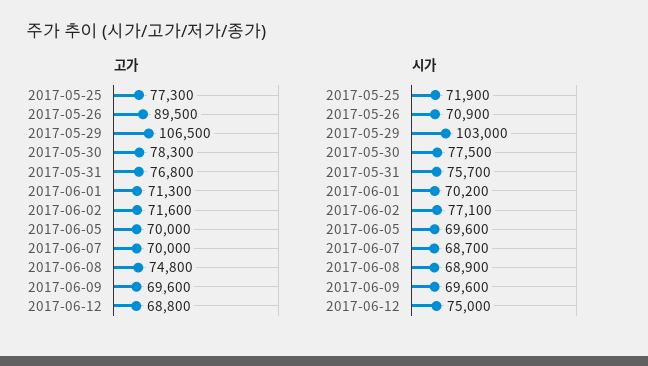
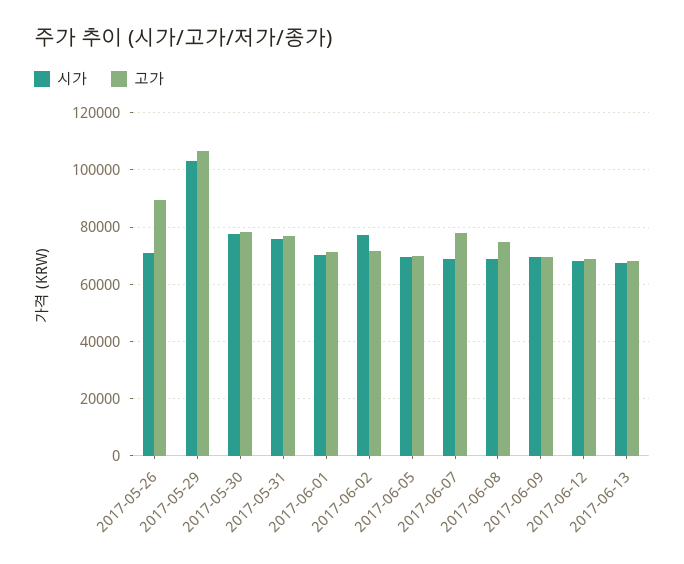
고가, 2017-05-25: 77300 -> none
고가, 2017-06-07: 70000 -> 77500
시가, 2017-05-25: 71900 -> none
시가, 2017-06-12: 75000 -> 67500
시가, 2017-06-13: none -> 67500
고가, 2017-06-13: none -> 67500

